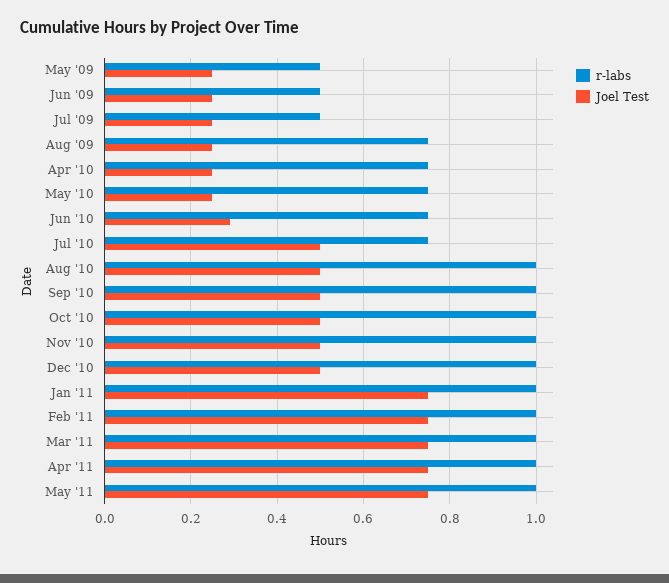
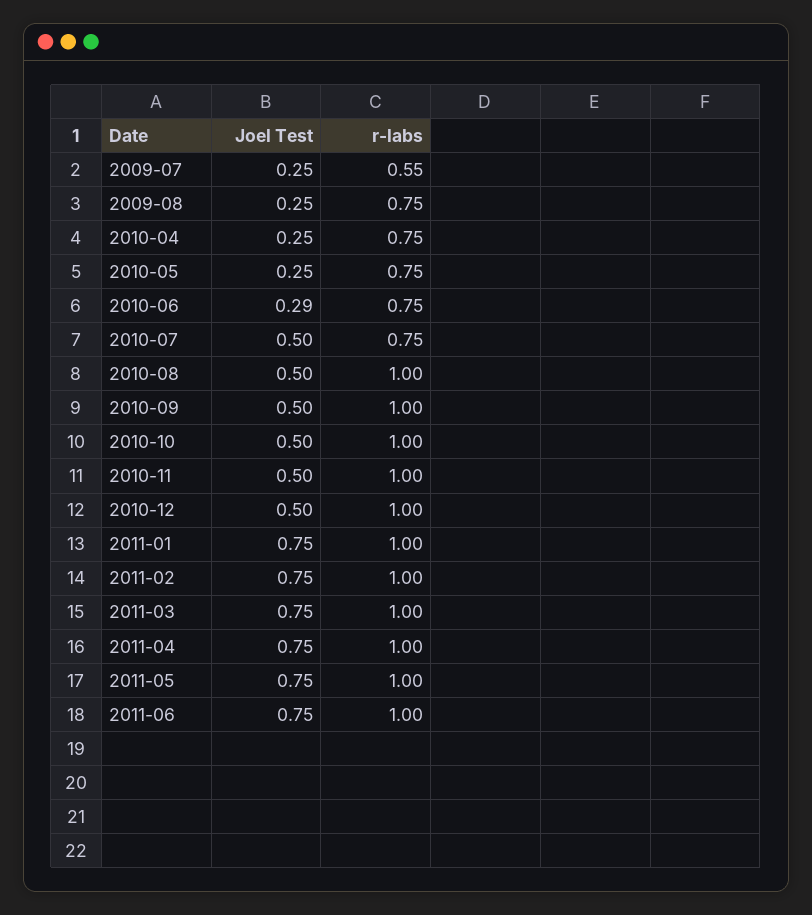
r-labs, May '09: 0.5 -> none
Joel Test, May '09: 0.25 -> none
r-labs, Jun '09: 0.5 -> none
Joel Test, Jun '09: 0.25 -> none
r-labs, Jul '09: 0.5 -> 0.55
Joel Test, 2011-06: none -> 0.75
r-labs, 2011-06: none -> 1

